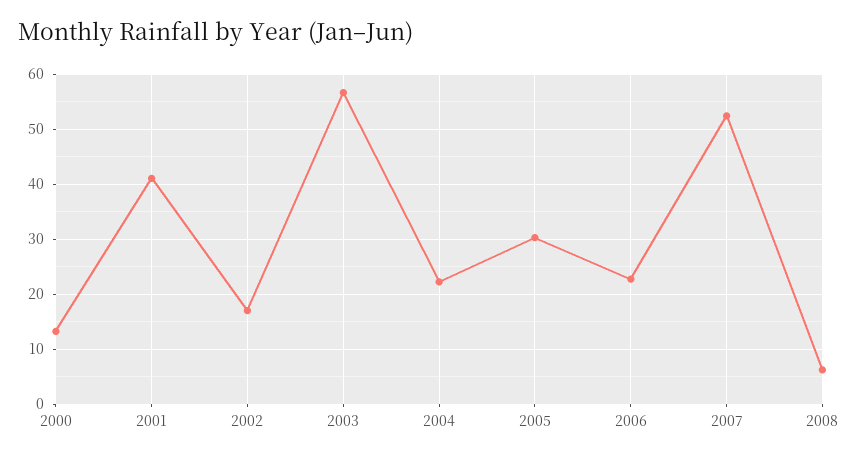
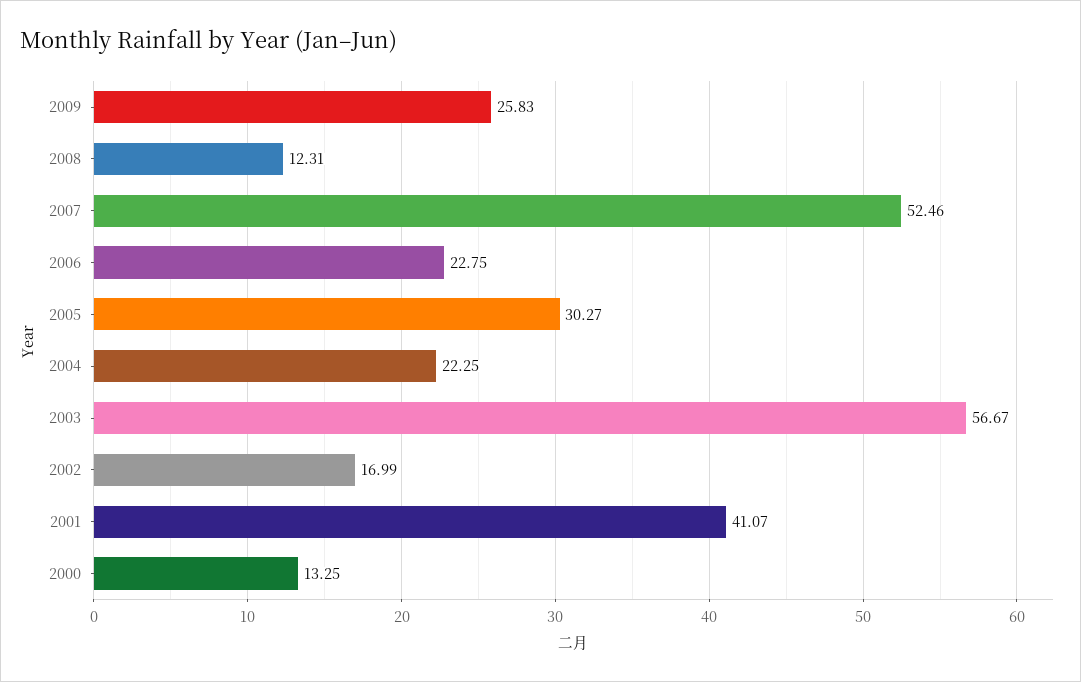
2008: 6 -> 12.31
2009: none -> 25.83

